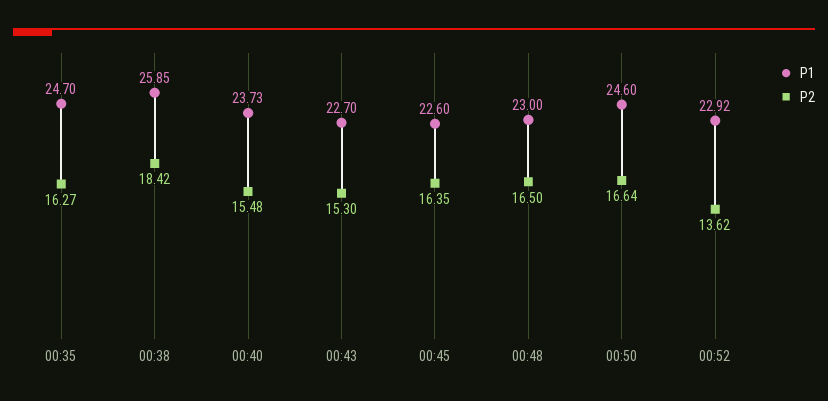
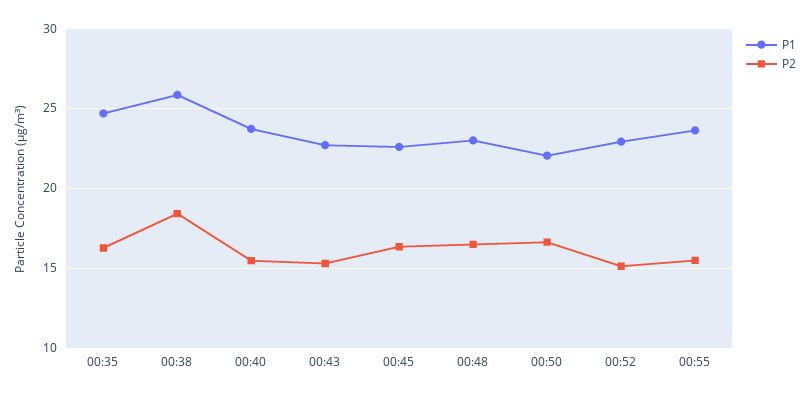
P1, 00:50: 24.6 -> 22
P2, 00:52: 13.62 -> 15
P1, 00:55: none -> 23.5
P2, 00:55: none -> 15.5

